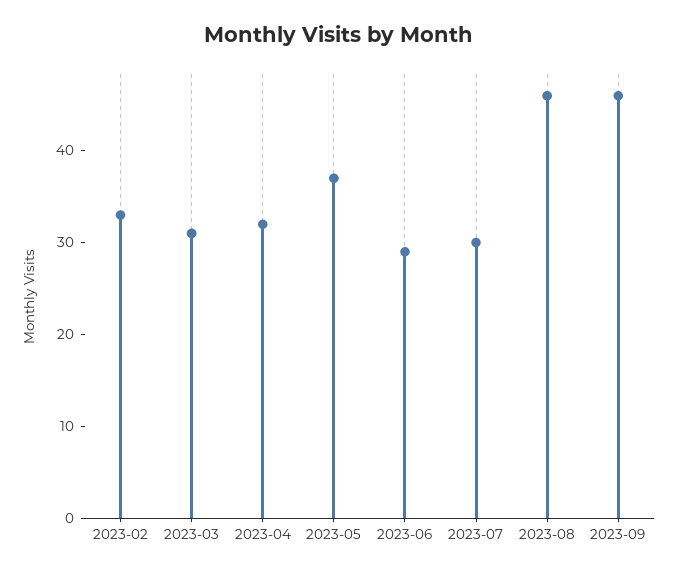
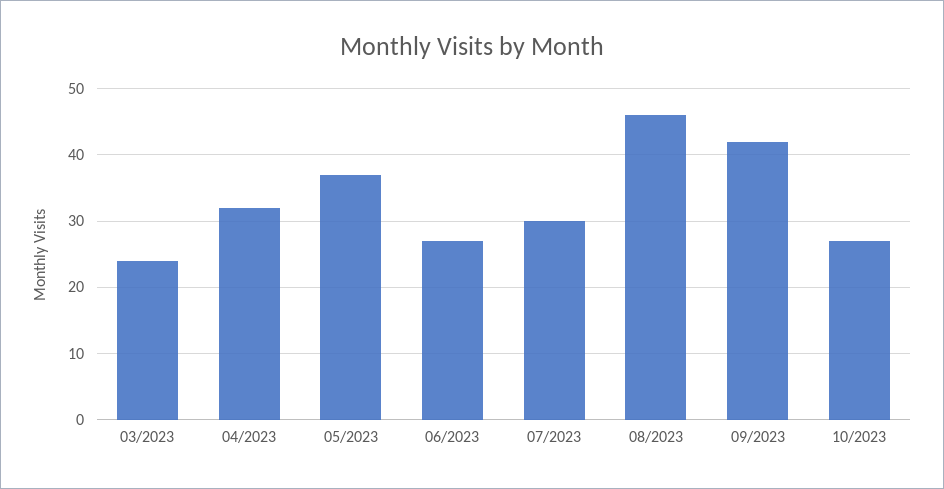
2023-02: 33 -> none
2023-03: 31 -> 24
2023-06: 29 -> 27
2023-09: 46 -> 42
10/2023: none -> 27

